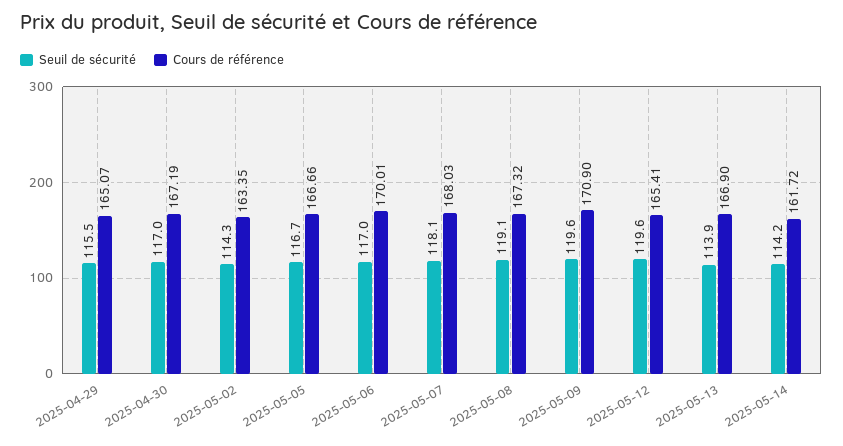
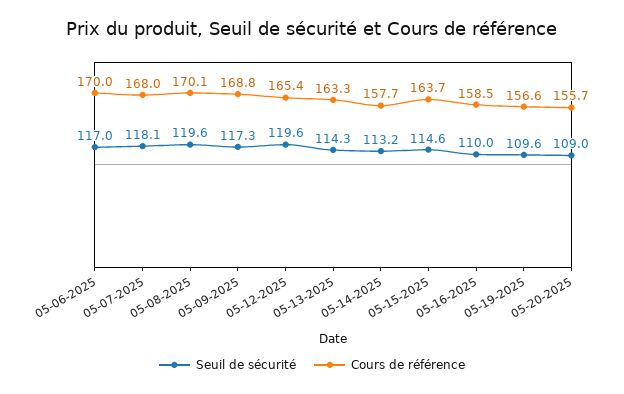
Seuil de sécurité, 2025-04-29: 115.5 -> none
Cours de référence, 2025-04-29: 165.07 -> none
Seuil de sécurité, 2025-04-30: 117 -> none
Cours de référence, 2025-04-30: 167.19 -> none
Seuil de sécurité, 2025-05-02: 114.3 -> none
Cours de référence, 2025-05-02: 163.35 -> none
Seuil de sécurité, 2025-05-05: 116.7 -> none
Cours de référence, 2025-05-05: 166.66 -> none
Seuil de sécurité, 2025-05-08: 119.1 -> 119.6
Cours de référence, 2025-05-08: 167.32 -> 170.1
Seuil de sécurité, 2025-05-09: 119.6 -> 117.3
Cours de référence, 2025-05-09: 170.9 -> 168.8
Seuil de sécurité, 2025-05-13: 113.9 -> 114.3
Cours de référence, 2025-05-13: 166.9 -> 163.3
Seuil de sécurité, 2025-05-14: 114.2 -> 113.2
Cours de référence, 2025-05-14: 161.72 -> 157.7
Seuil de sécurité, 05-15-2025: none -> 114.6
Cours de référence, 05-15-2025: none -> 163.7
Seuil de sécurité, 05-16-2025: none -> 110
Cours de référence, 05-16-2025: none -> 158.5
Seuil de sécurité, 05-19-2025: none -> 109.6
Cours de référence, 05-19-2025: none -> 156.6
Seuil de sécurité, 05-20-2025: none -> 109
Cours de référence, 05-20-2025: none -> 155.7

